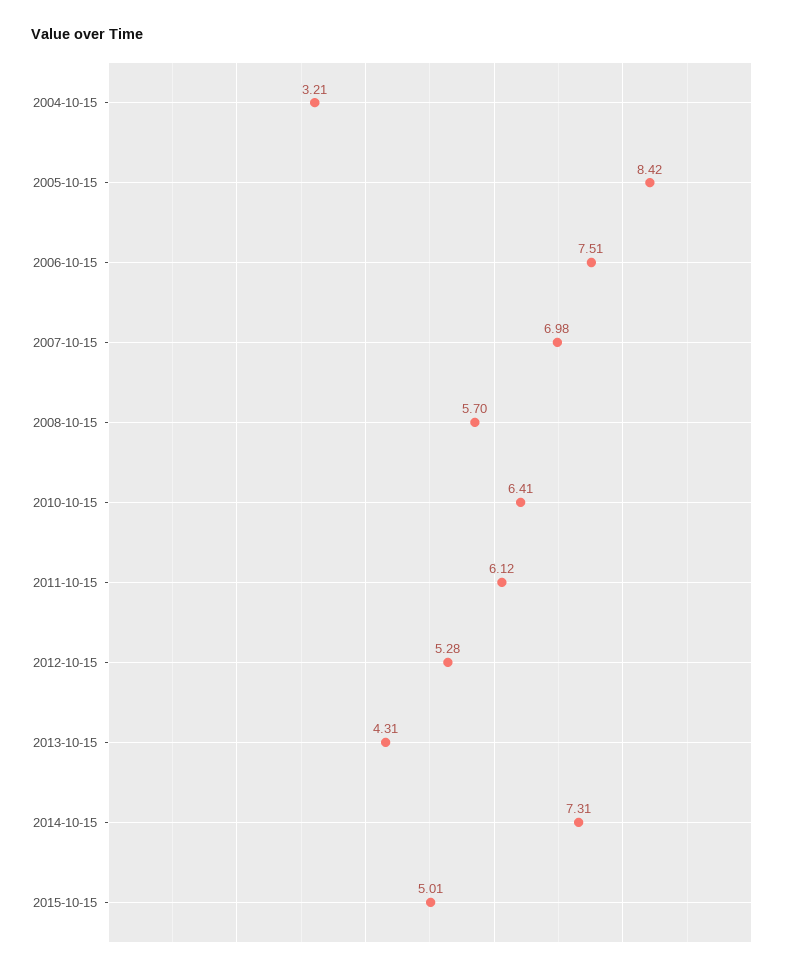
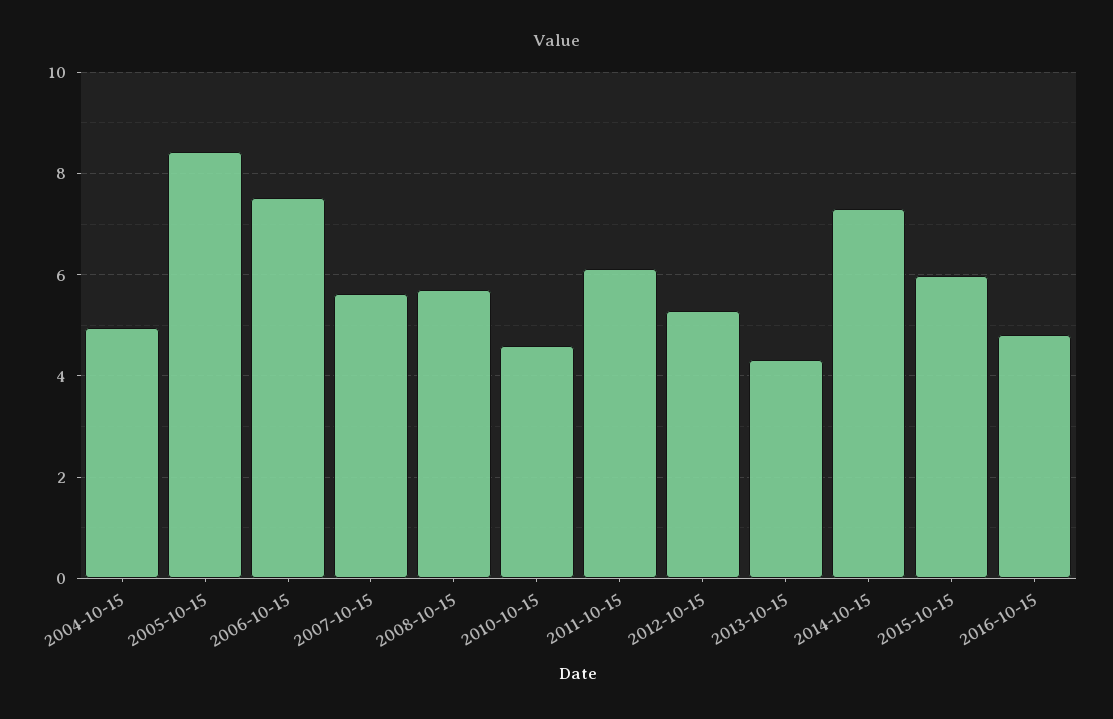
2004-10-15: 3.21 -> 5
2007-10-15: 6.98 -> 5.6
2010-10-15: 6.41 -> 4.6
2015-10-15: 5.01 -> 6
2016-10-15: none -> 4.8

